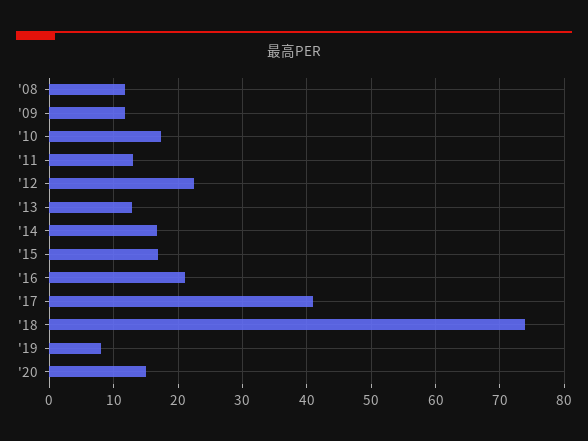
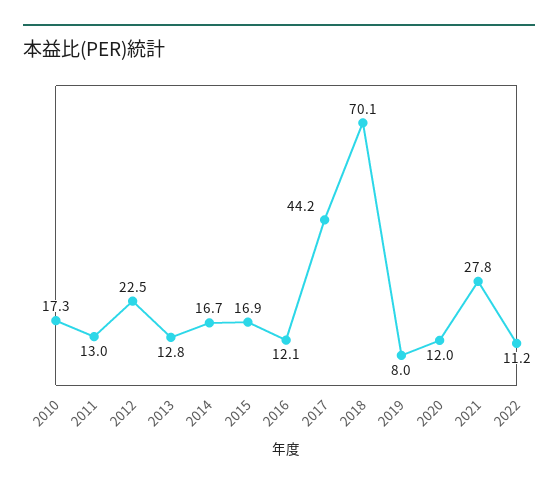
'08: 12 -> none
'09: 12 -> none
'16: 21 -> 12.1
'17: 41 -> 44.2
'18: 74 -> 70.1
'20: 15 -> 12
2021: none -> 27.8
2022: none -> 11.2

